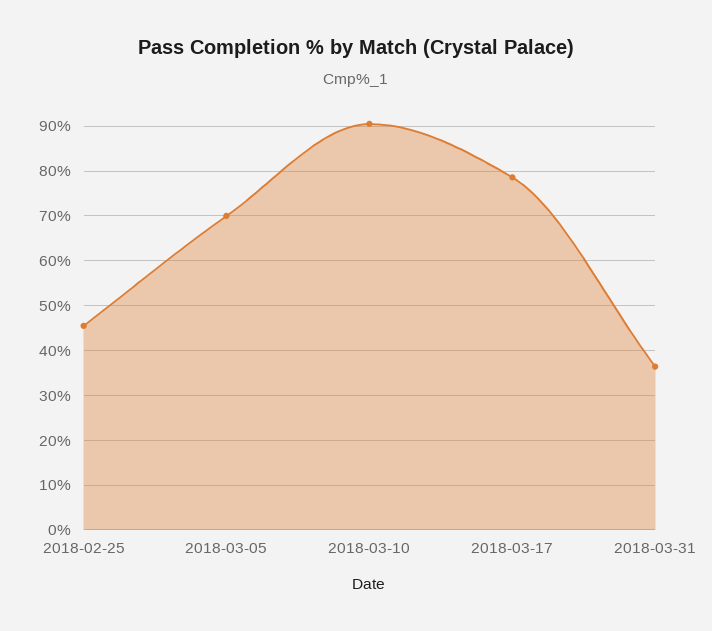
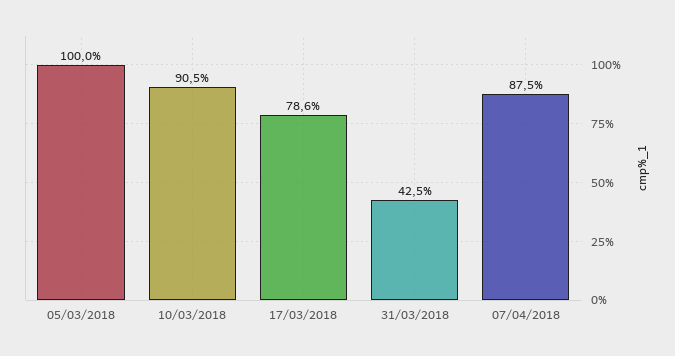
2018-02-25: 46 -> none
2018-03-05: 70 -> 100
2018-03-31: 36 -> 42.5
07/04/2018: none -> 87.5

